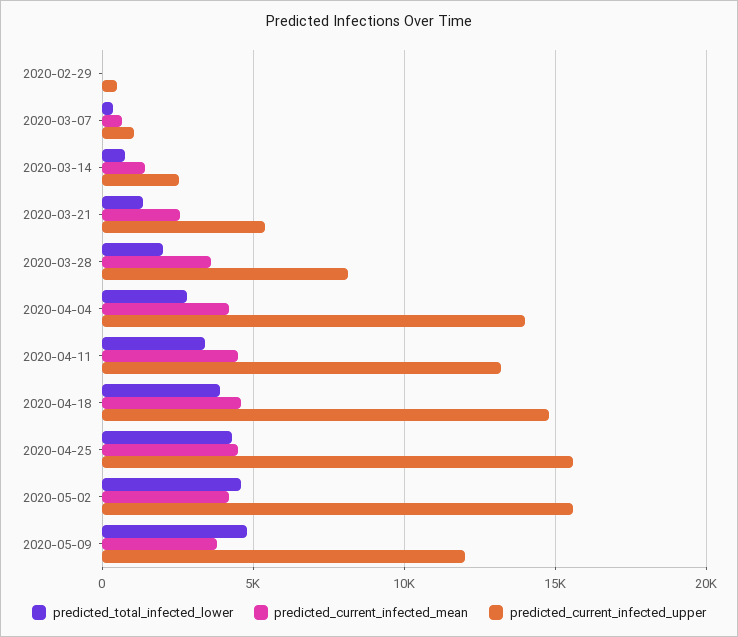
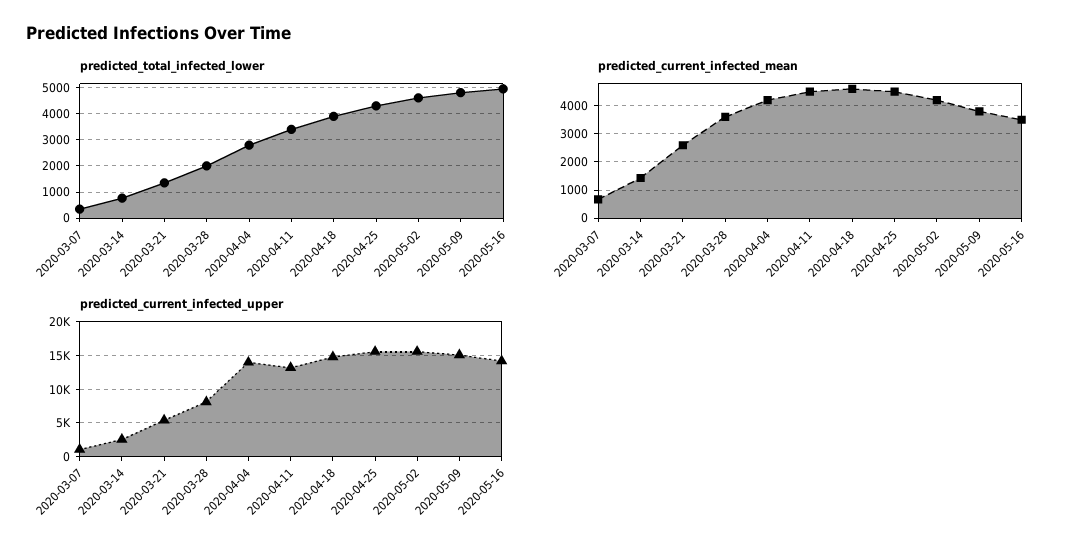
predicted_total_infected_lower, 2020-02-29: 0 -> none
predicted_current_infected_mean, 2020-02-29: 0 -> none
predicted_current_infected_upper, 2020-02-29: 500 -> none
predicted_current_infected_upper, 2020-05-09: 12000 -> 15000
predicted_total_infected_lower, 2020-05-16: none -> 5000
predicted_current_infected_mean, 2020-05-16: none -> 3500
predicted_current_infected_upper, 2020-05-16: none -> 14000

